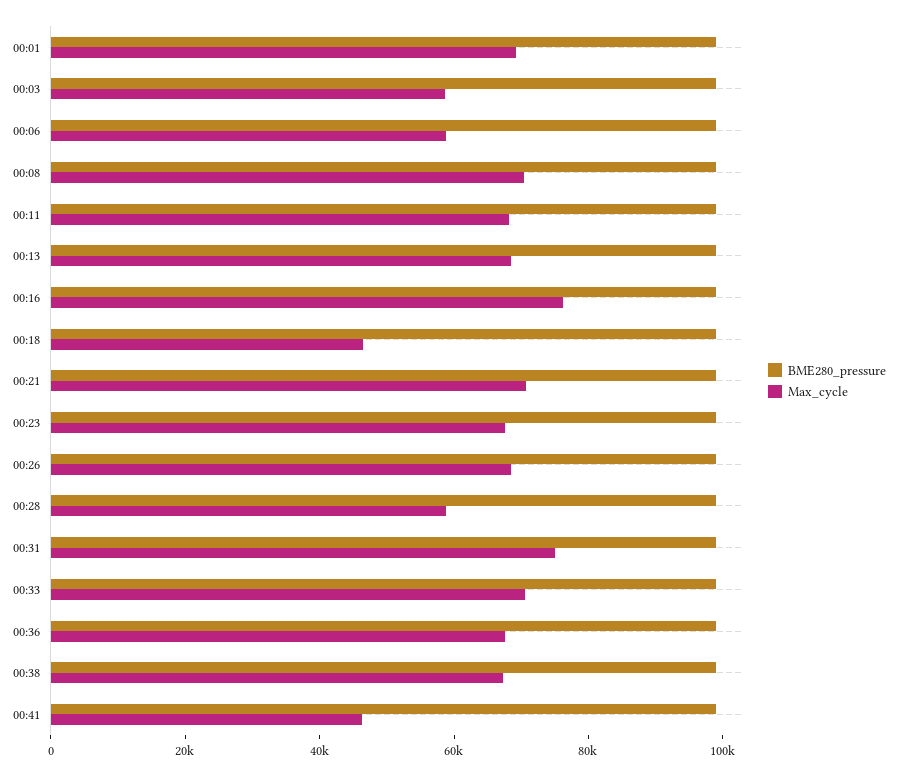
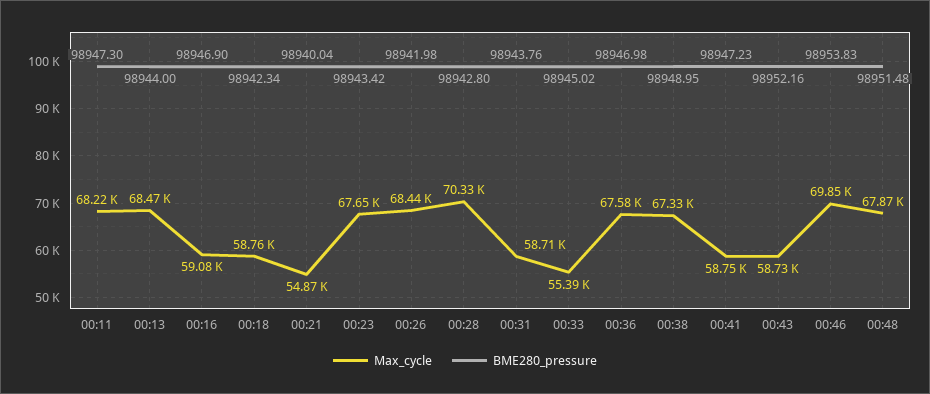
BME280_pressure, 00:01: 100000 -> none
Max_cycle, 00:01: 70000 -> none
BME280_pressure, 00:03: 100000 -> none
Max_cycle, 00:03: 60000 -> none
BME280_pressure, 00:06: 100000 -> none
Max_cycle, 00:06: 60000 -> none
BME280_pressure, 00:08: 100000 -> none
Max_cycle, 00:08: 70000 -> none
Max_cycle, 00:16: 75000 -> 59080
Max_cycle, 00:18: 45000 -> 58760
Max_cycle, 00:21: 70000 -> 54870
Max_cycle, 00:28: 60000 -> 70330
Max_cycle, 00:31: 75000 -> 58710
Max_cycle, 00:33: 70000 -> 55390
Max_cycle, 00:41: 45000 -> 58750
Max_cycle, 00:43: none -> 58730
BME280_pressure, 00:43: none -> 98952.16
Max_cycle, 00:46: none -> 69850
BME280_pressure, 00:46: none -> 98953.83
Max_cycle, 00:48: none -> 67870
BME280_pressure, 00:48: none -> 98951.48

